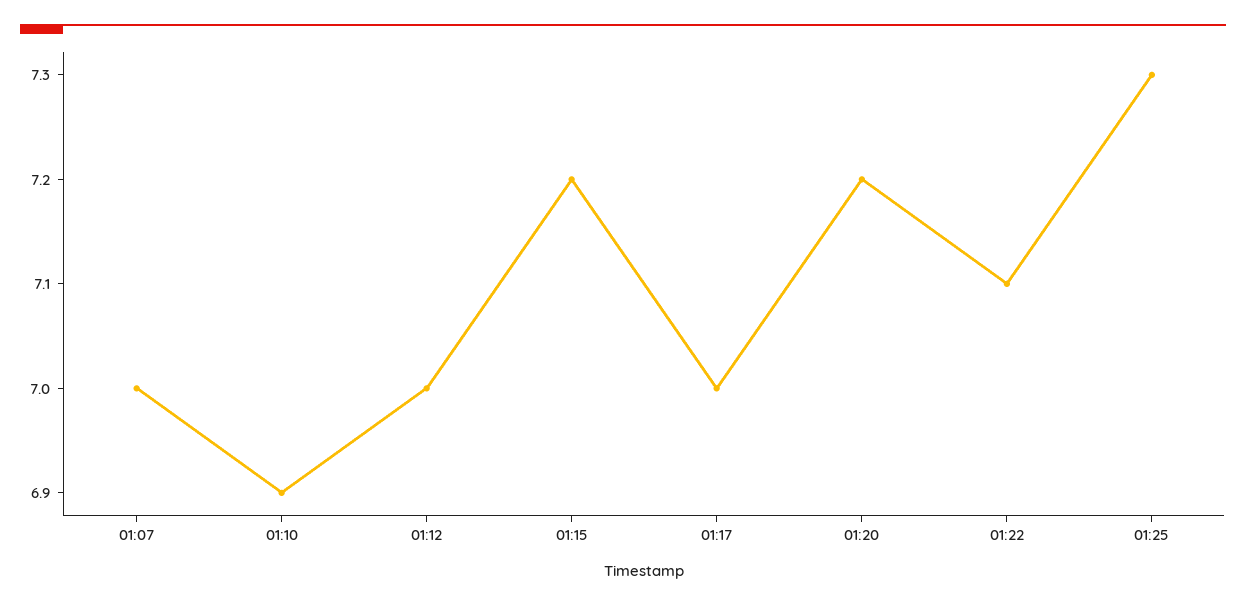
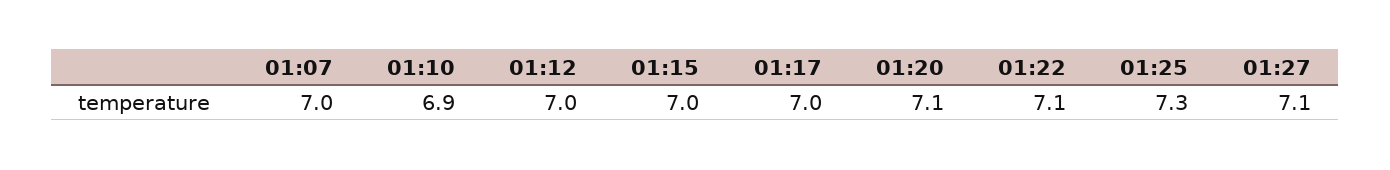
01:15: 7.2 -> 7
01:20: 7.2 -> 7.1
01:27: none -> 7.1

